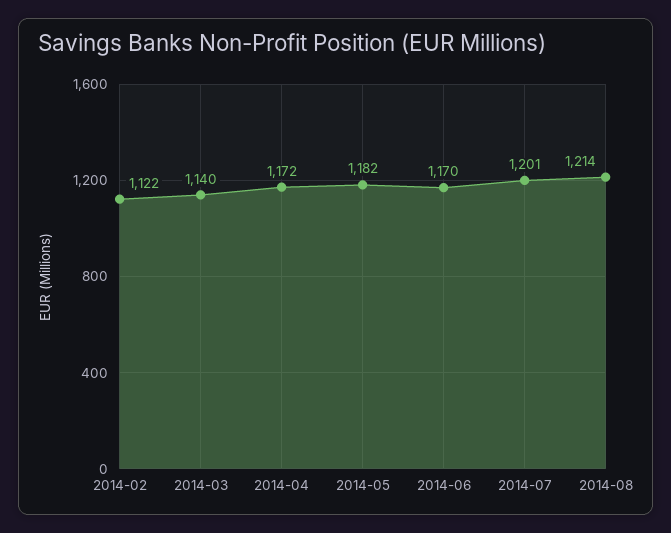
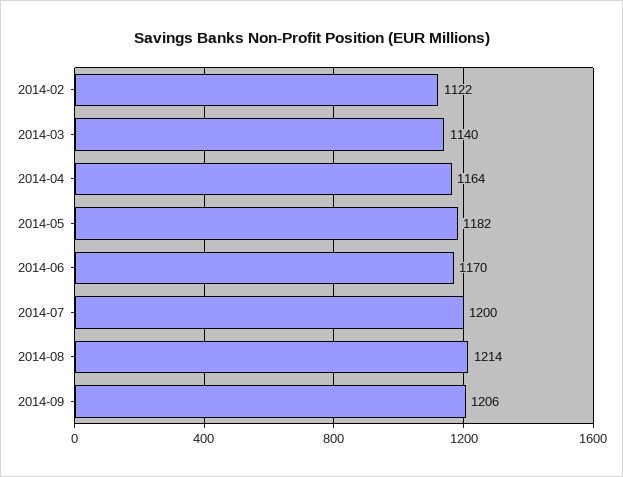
2014-04: 1172 -> 1164
2014-07: 1201 -> 1200
2014-09: none -> 1206

